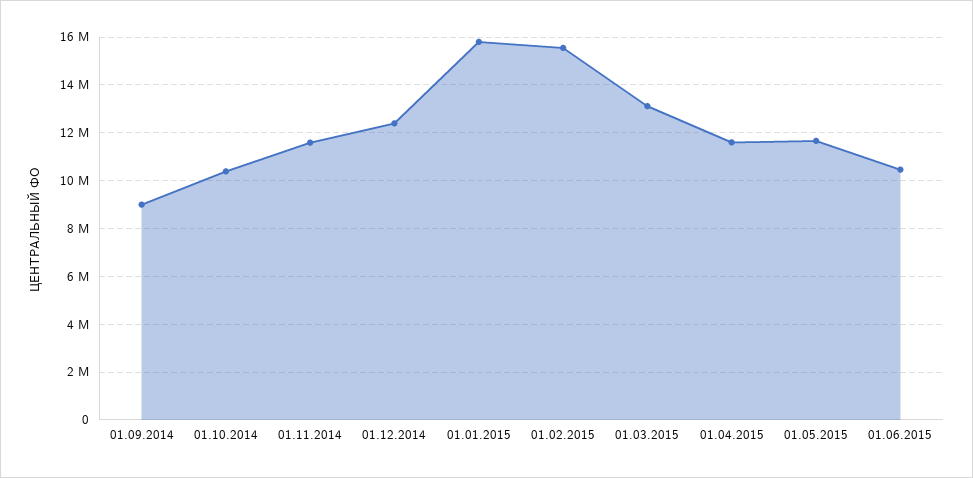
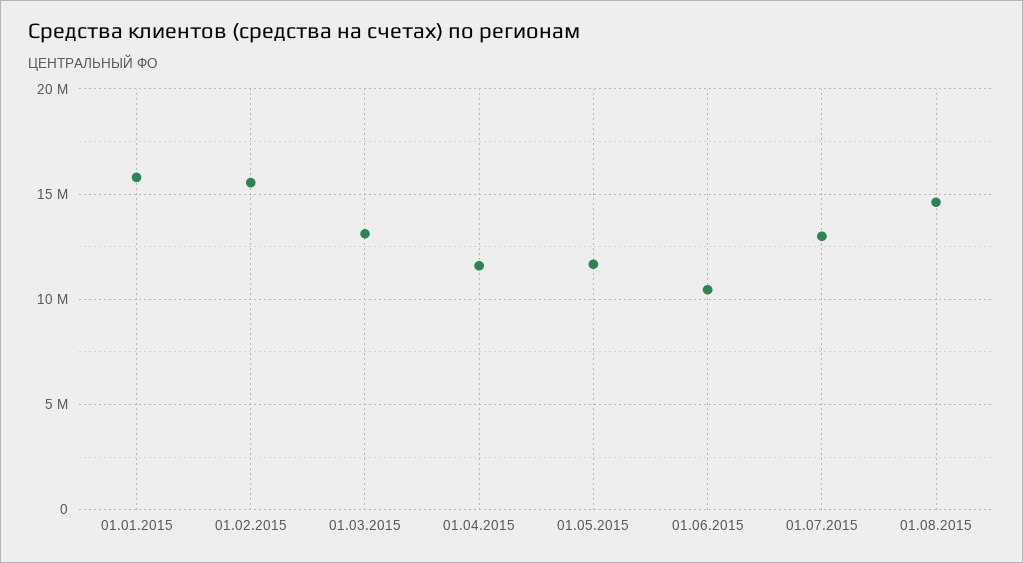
01.09.2014: 9000000 -> none
01.10.2014: 10500000 -> none
01.11.2014: 11500000 -> none
01.12.2014: 12500000 -> none
01.07.2015: none -> 13000000
01.08.2015: none -> 14500000

